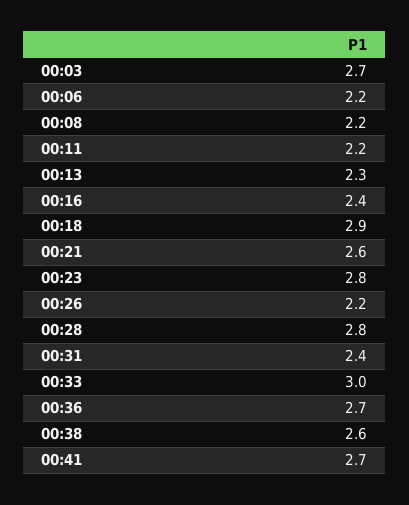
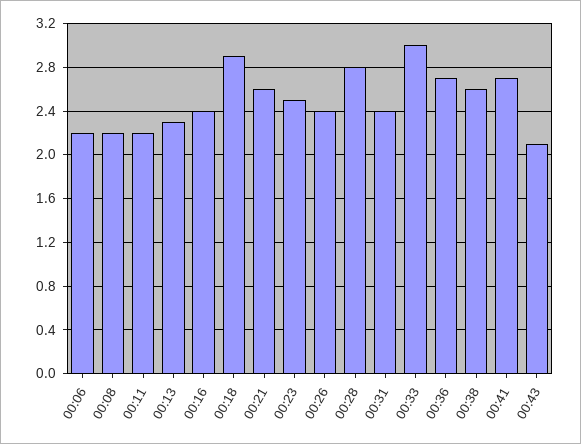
00:03: 2.7 -> none
00:23: 2.8 -> 2.5
00:26: 2.2 -> 2.4
00:43: none -> 2.1

